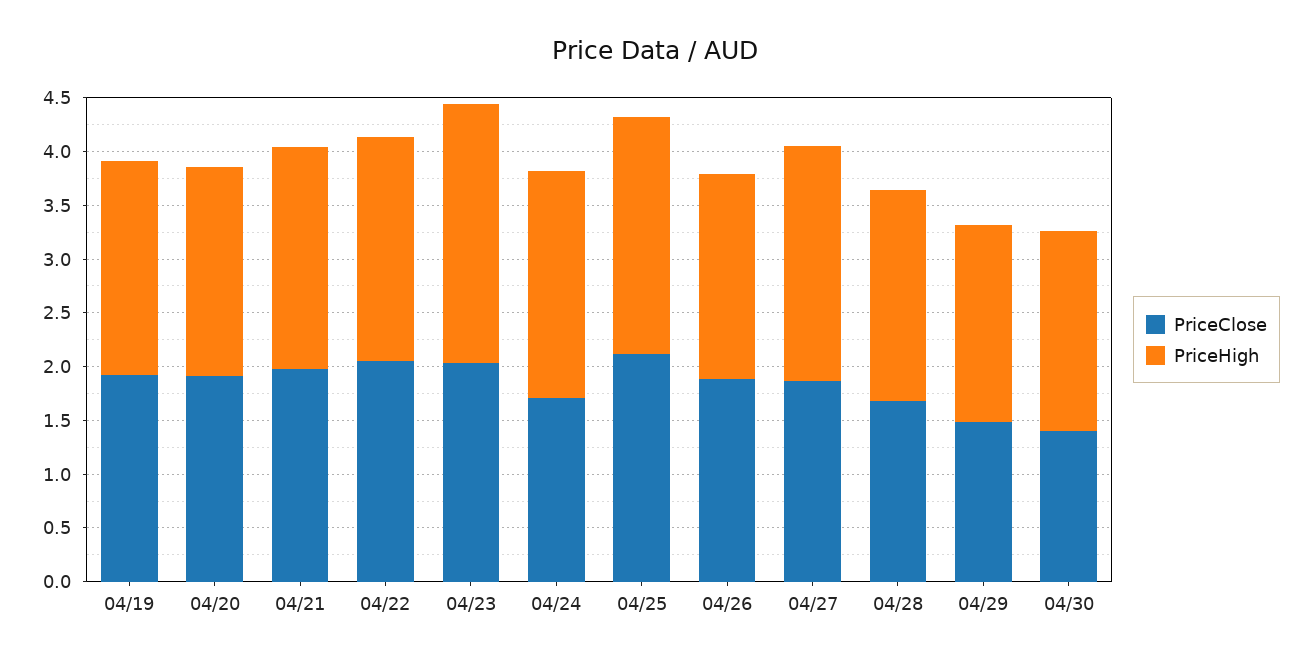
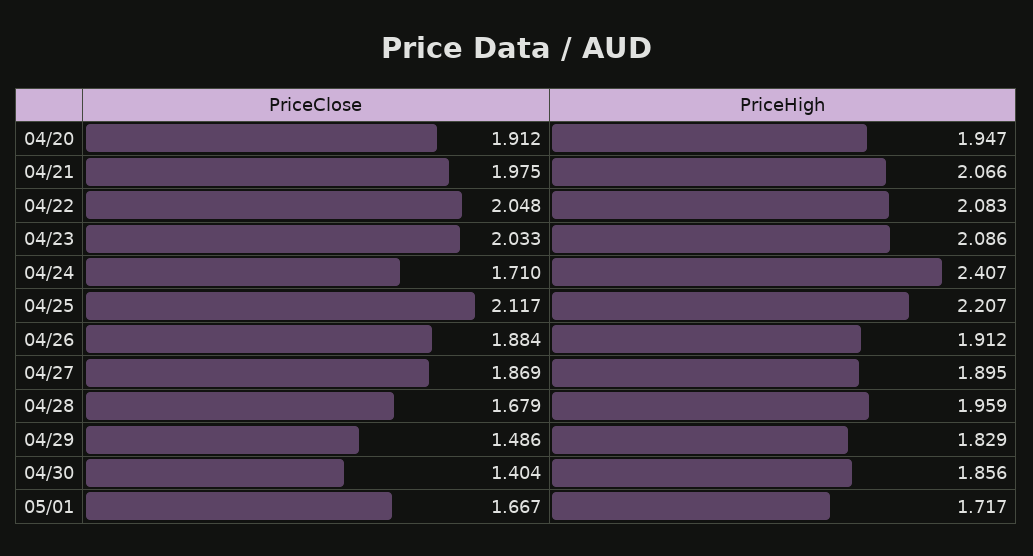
PriceClose, 04/19: 1.9 -> none
PriceHigh, 04/19: 2 -> none
PriceHigh, 04/23: 2.4 -> 2.086
PriceHigh, 04/24: 2.1 -> 2.407
PriceHigh, 04/27: 2.2 -> 1.895
PriceClose, 05/01: none -> 1.667
PriceHigh, 05/01: none -> 1.717

